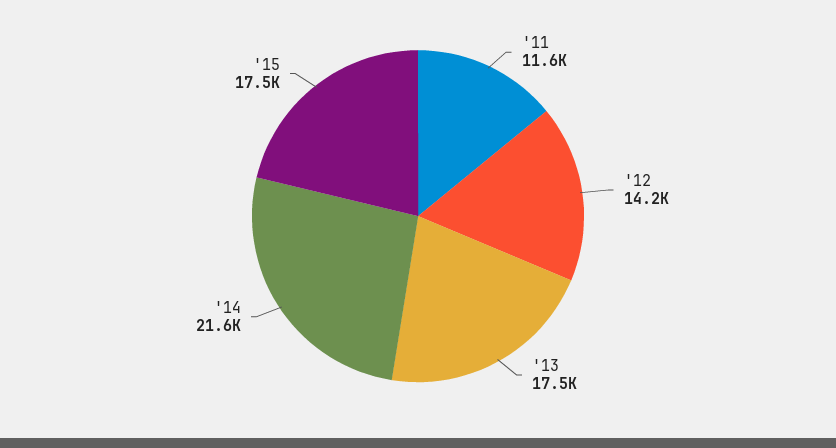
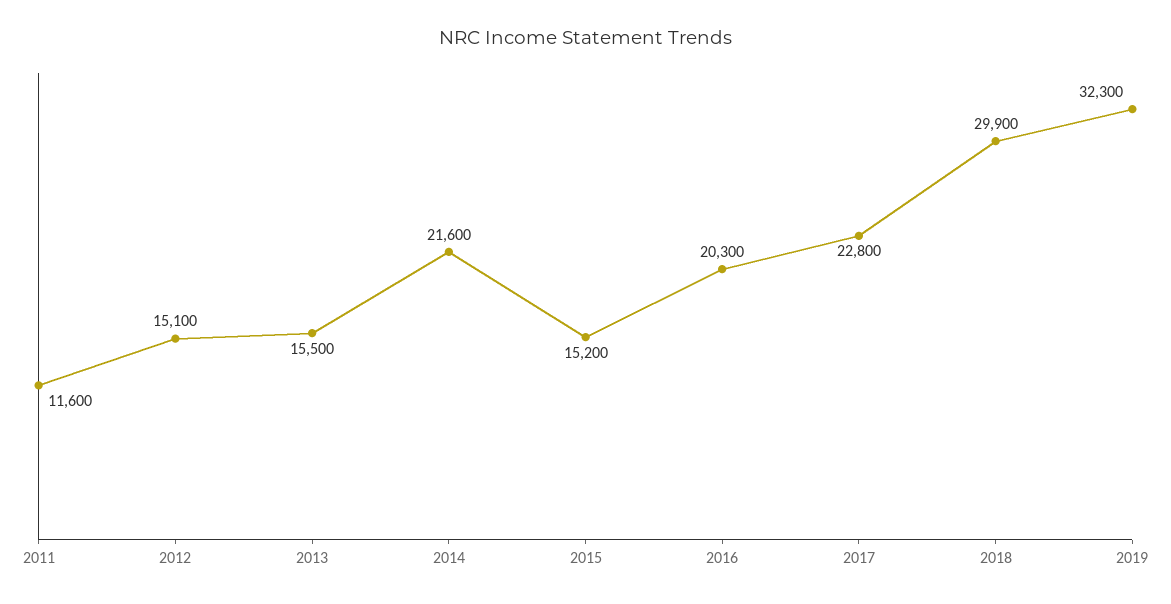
'12: 14200 -> 15100
'13: 17500 -> 15500
'15: 17500 -> 15200
2016: none -> 20300
2017: none -> 22800
2018: none -> 29900
2019: none -> 32300

